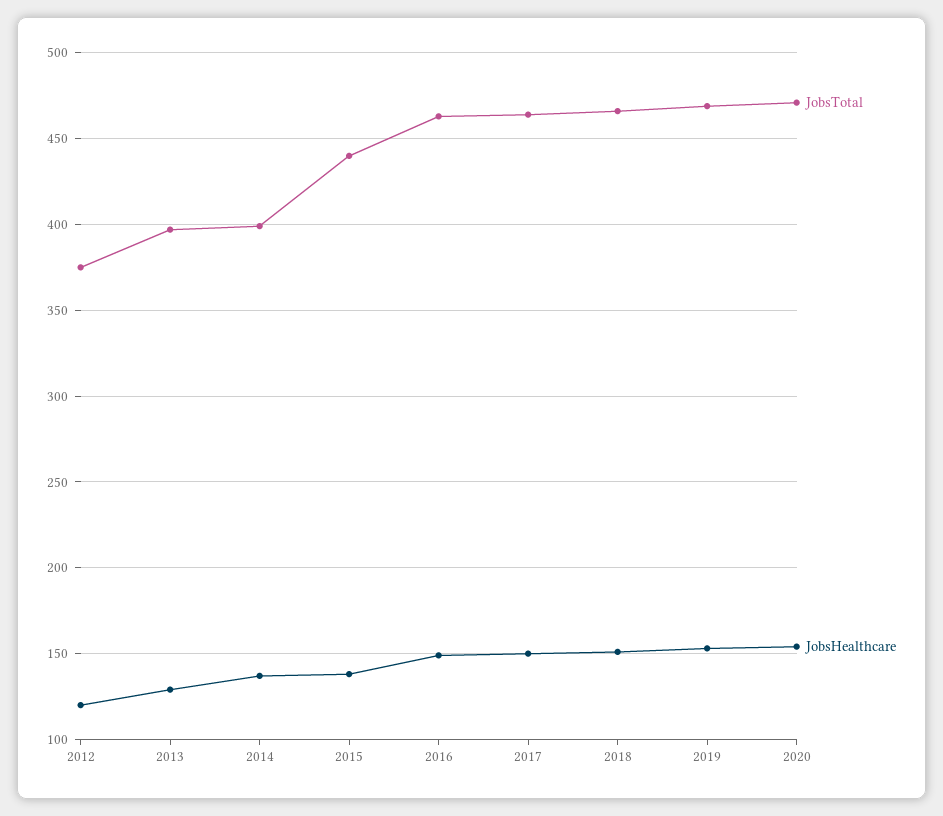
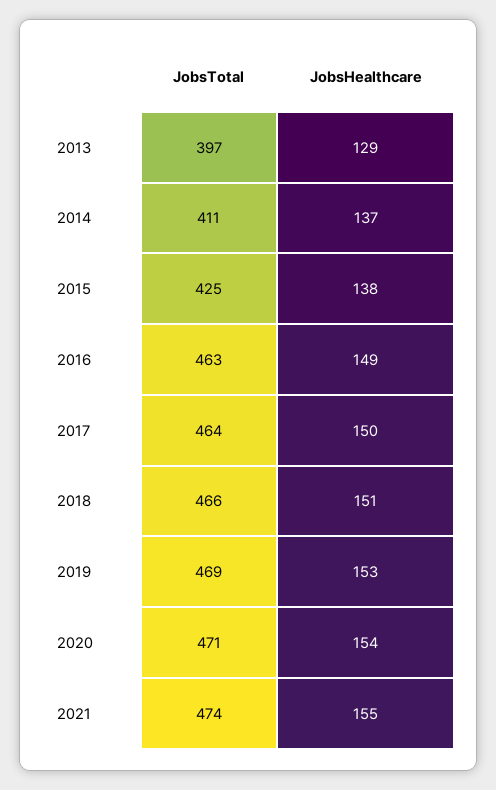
JobsTotal, 2012: 375 -> none
JobsHealthcare, 2012: 120 -> none
JobsTotal, 2014: 400 -> 411
JobsTotal, 2015: 440 -> 425
JobsTotal, 2021: none -> 474
JobsHealthcare, 2021: none -> 155

